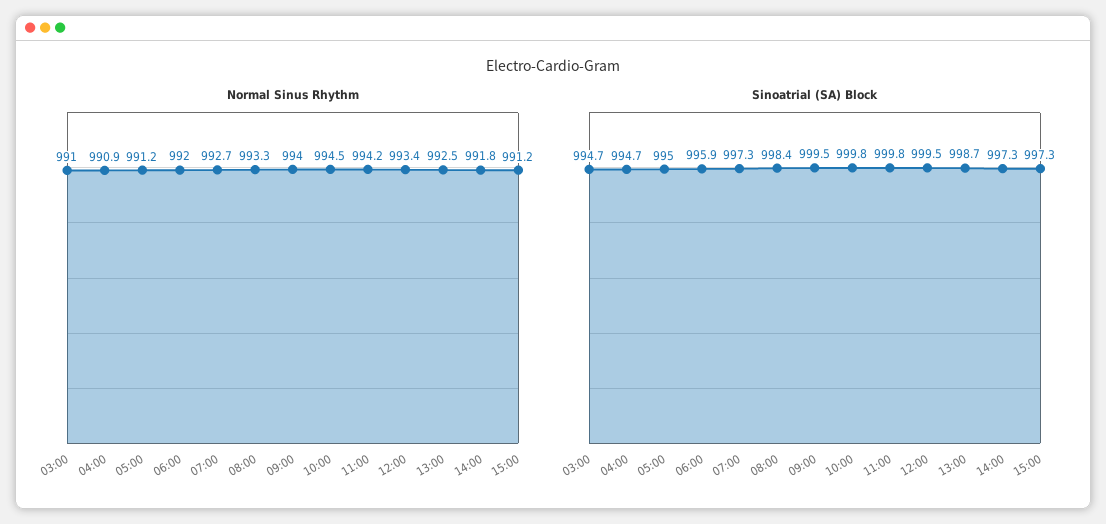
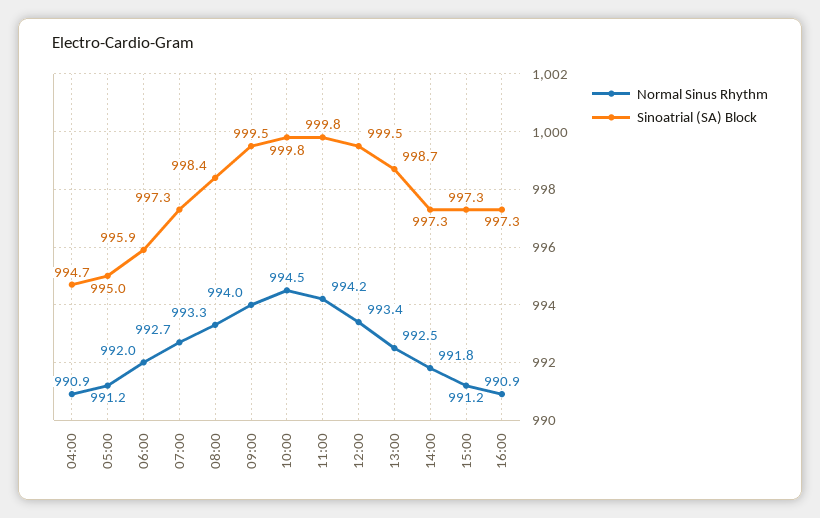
Normal Sinus Rhythm, 03:00: 991 -> none
Sinoatrial (SA) Block, 03:00: 994.7 -> none
Normal Sinus Rhythm, 16:00: none -> 990.9
Sinoatrial (SA) Block, 16:00: none -> 997.3

